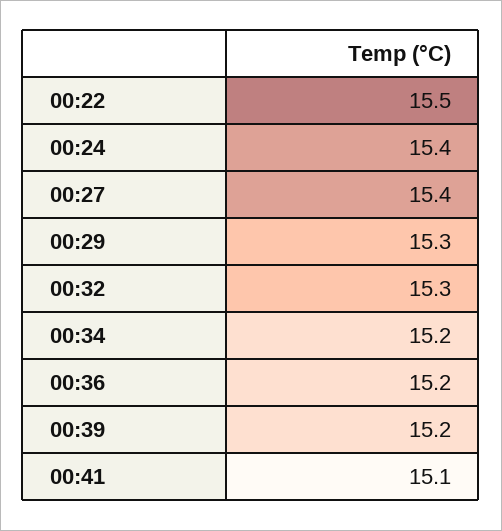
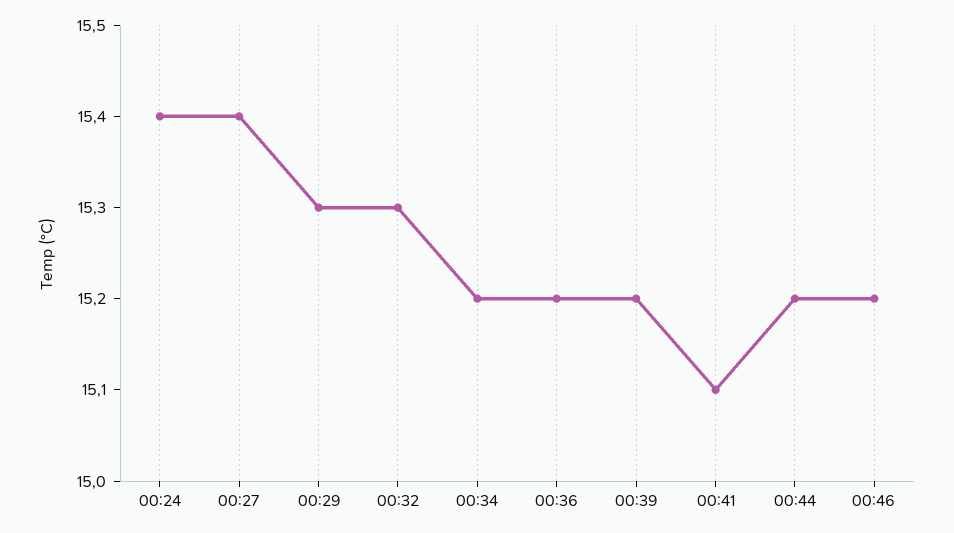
00:22: 15.5 -> none
00:44: none -> 15.2
00:46: none -> 15.2

